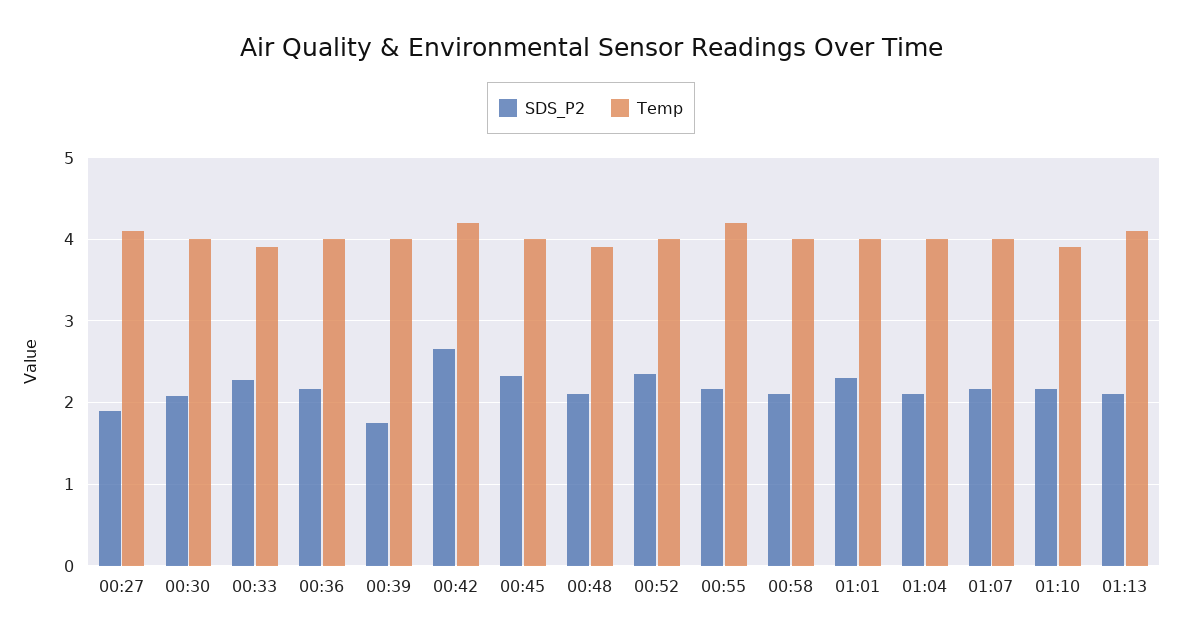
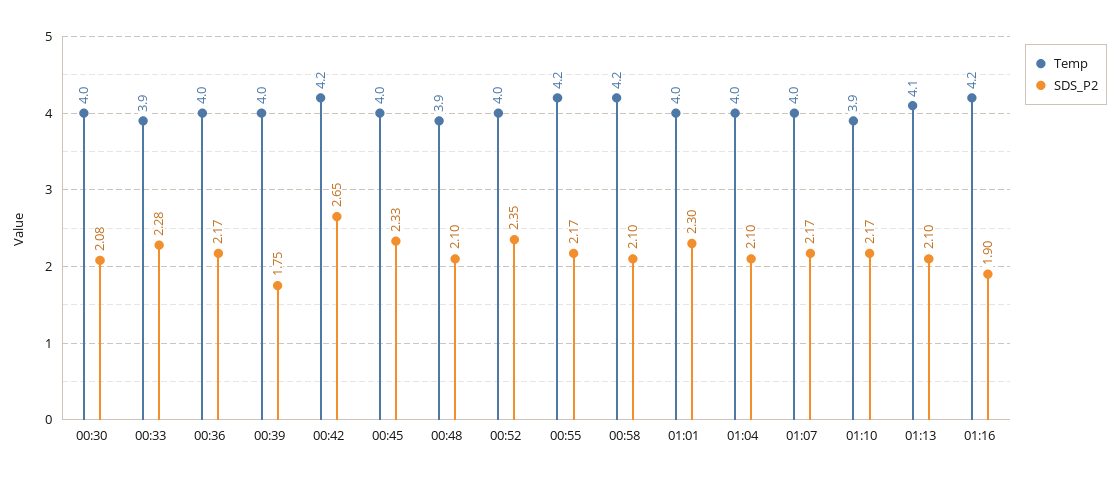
SDS_P2, 00:27: 1.9 -> none
Temp, 00:27: 4.1 -> none
Temp, 00:58: 4 -> 4.2
Temp, 01:16: none -> 4.2
SDS_P2, 01:16: none -> 1.9

